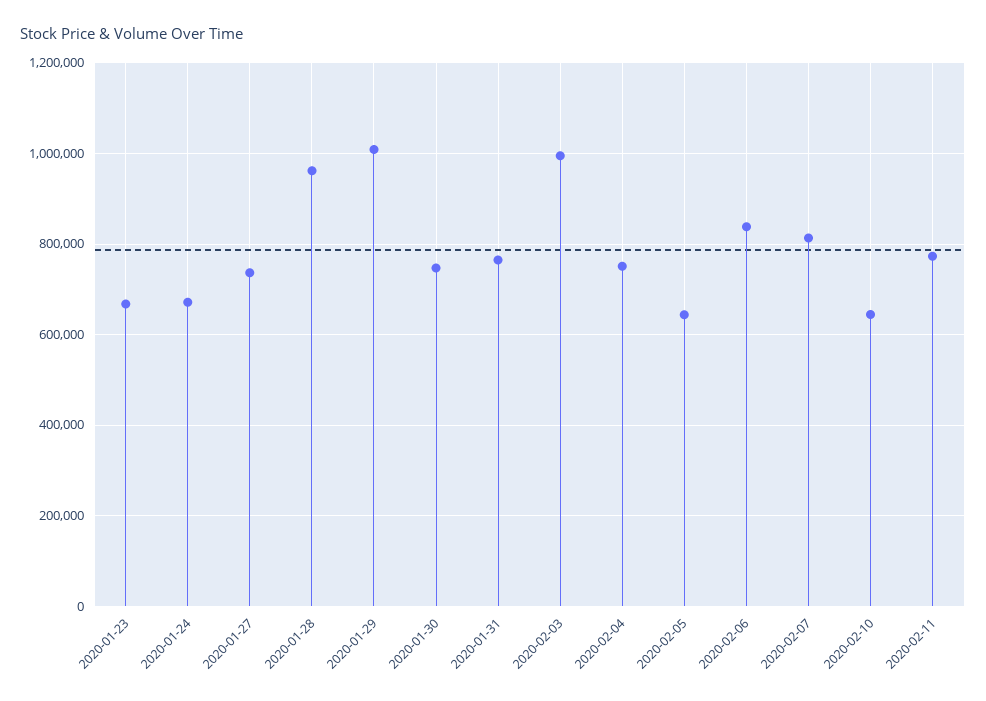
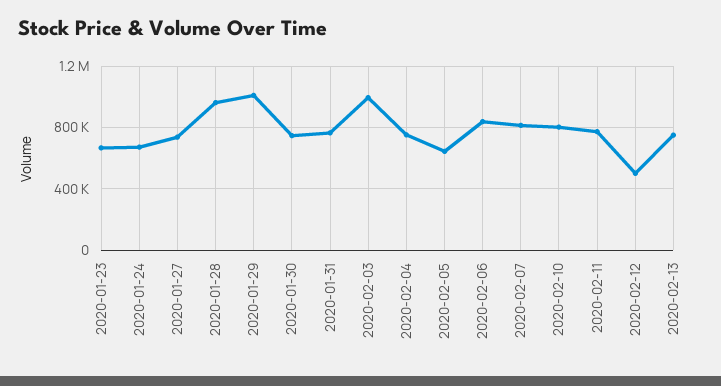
2020-02-10: 640000 -> 800000
2020-02-12: none -> 500000
2020-02-13: none -> 750000

